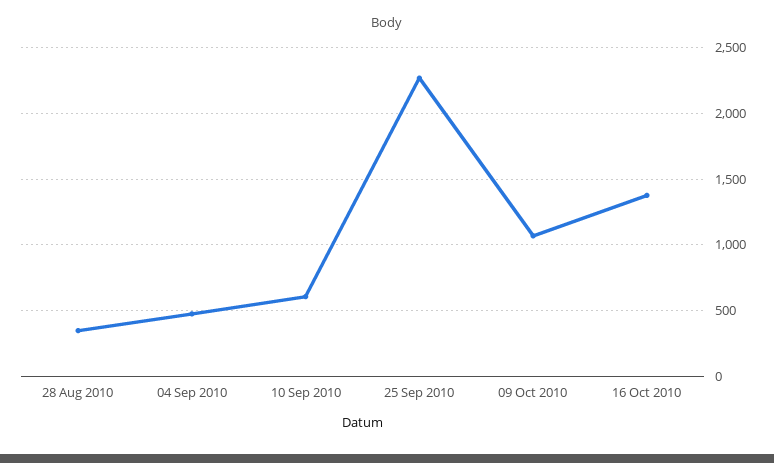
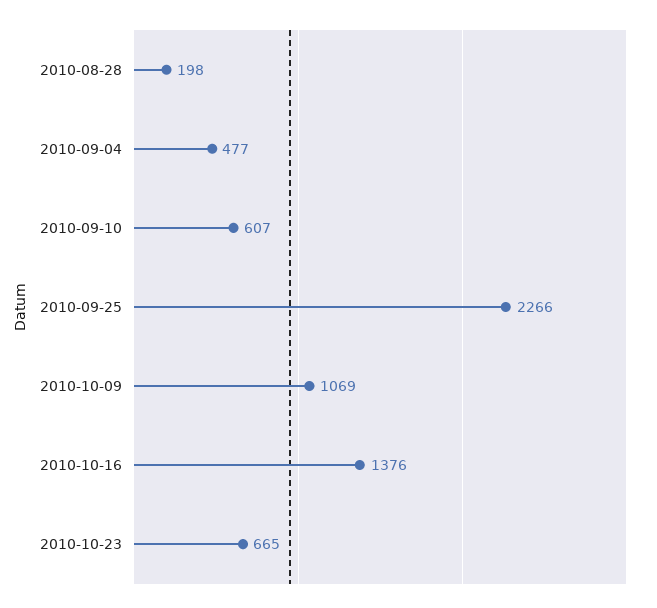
28 Aug 2010: 350 -> 198
2010-10-23: none -> 665

